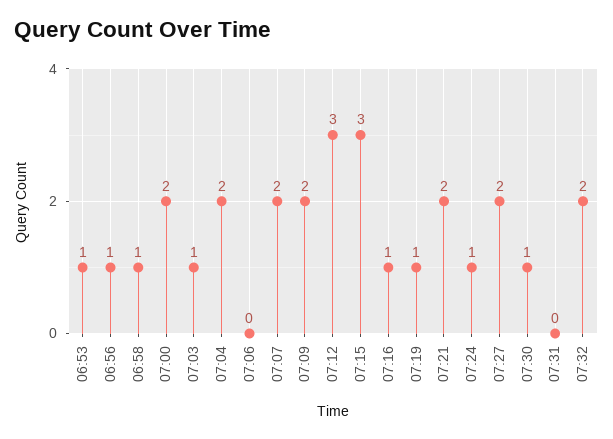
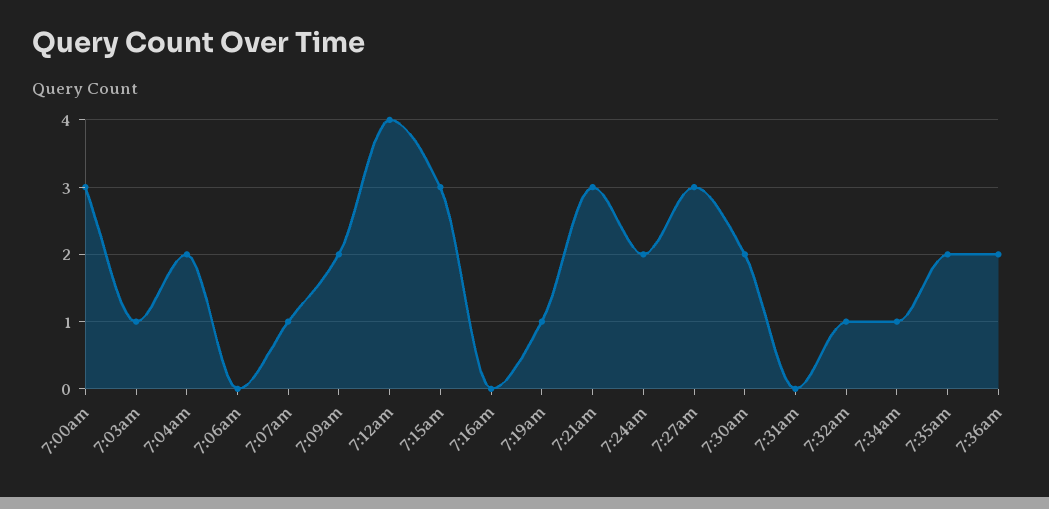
06:53: 1 -> none
06:56: 1 -> none
06:58: 1 -> none
07:00: 2 -> 3
07:07: 2 -> 1
07:12: 3 -> 4
07:16: 1 -> 0
07:21: 2 -> 3
07:24: 1 -> 2
07:27: 2 -> 3
07:30: 1 -> 2
07:32: 2 -> 1
7:34am: none -> 1
7:35am: none -> 2
7:36am: none -> 2

